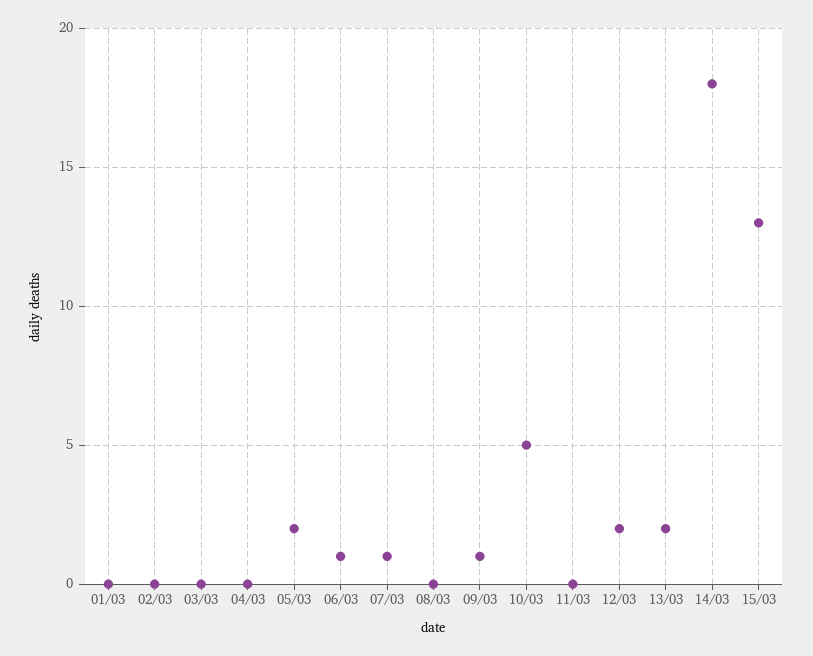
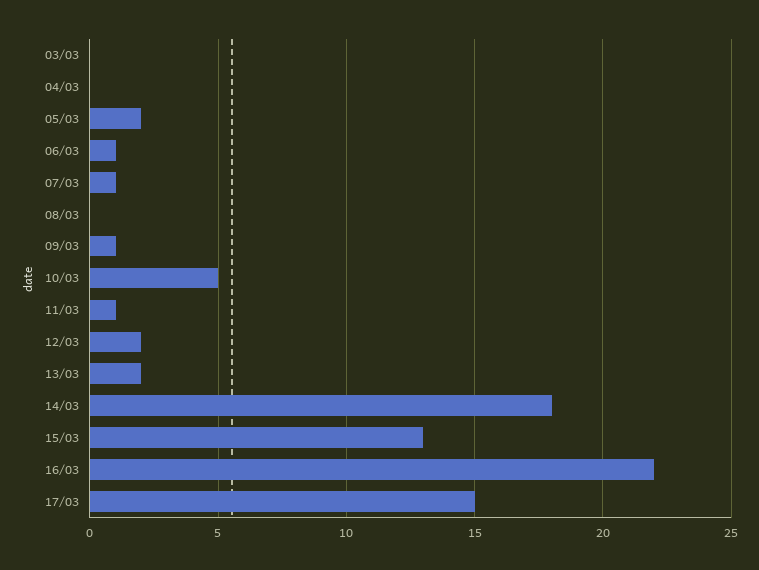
01/03: 0 -> none
02/03: 0 -> none
11/03: 0 -> 1
16/03: none -> 22
17/03: none -> 15

